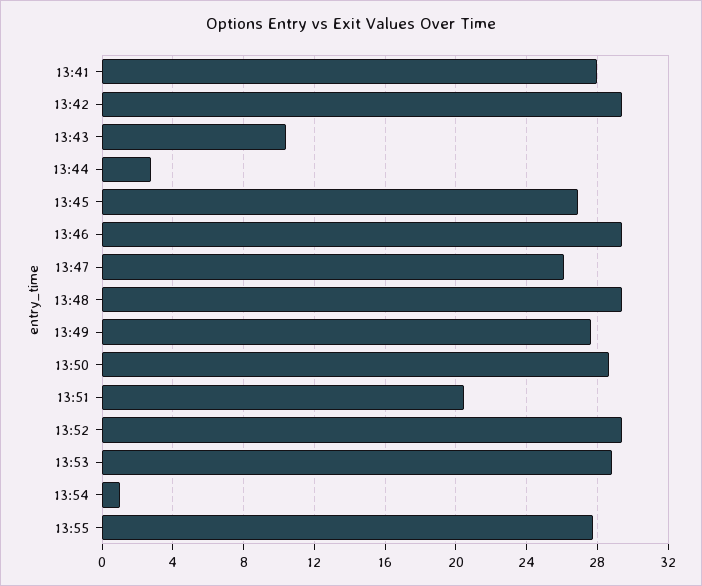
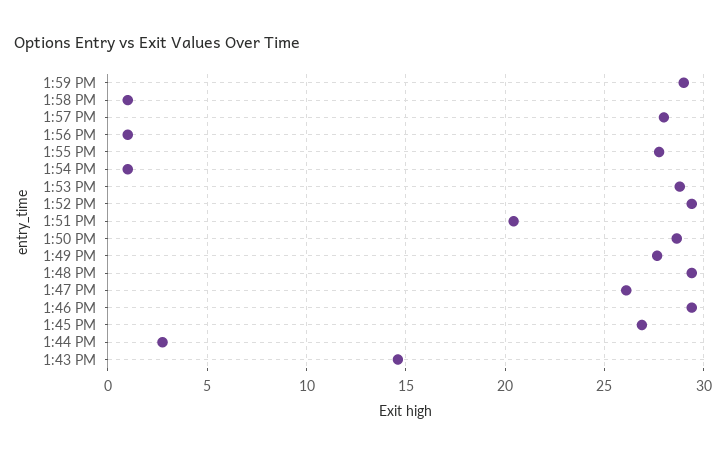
13:41: 28 -> none
13:42: 29.5 -> none
13:43: 10.5 -> 14.5
1:59 PM: none -> 29
1:58 PM: none -> 1
1:57 PM: none -> 28
1:56 PM: none -> 1

